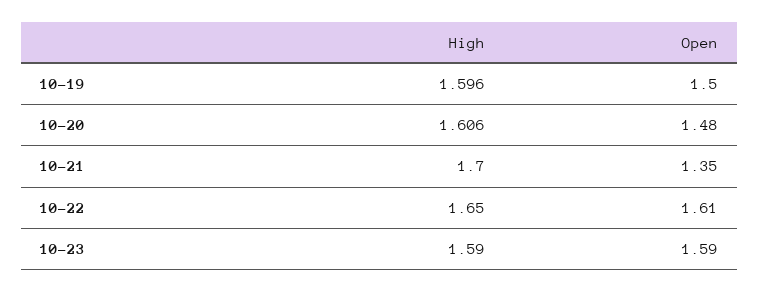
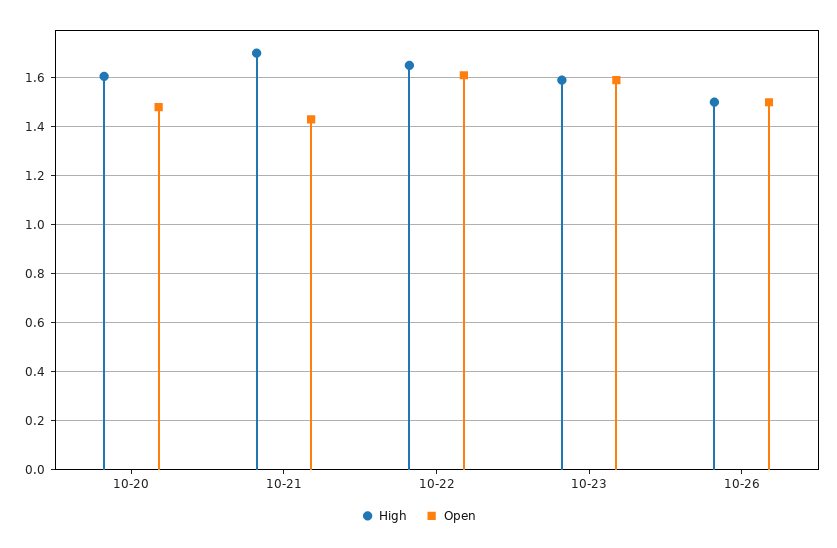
High, 10-19: 1.596 -> none
Open, 10-19: 1.5 -> none
Open, 10-21: 1.35 -> 1.425
High, 10-26: none -> 1.5
Open, 10-26: none -> 1.5

